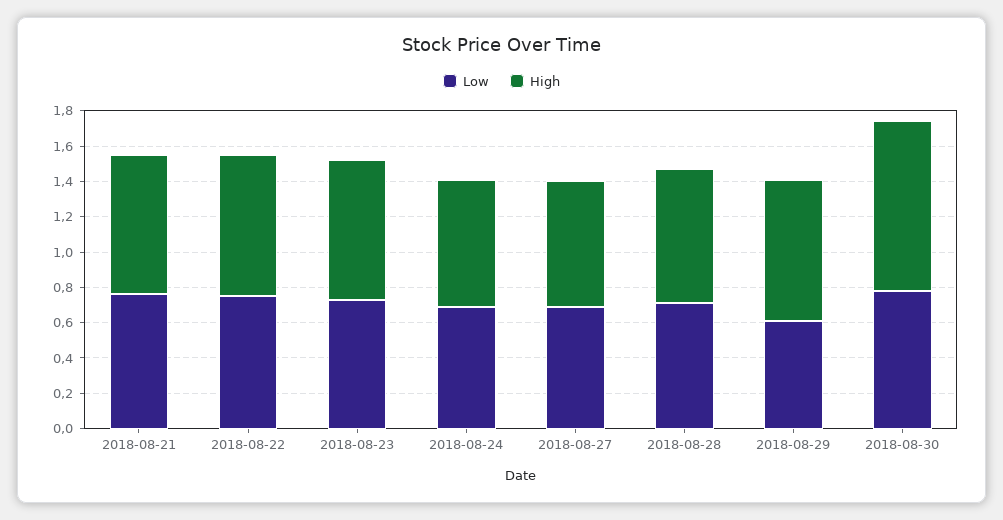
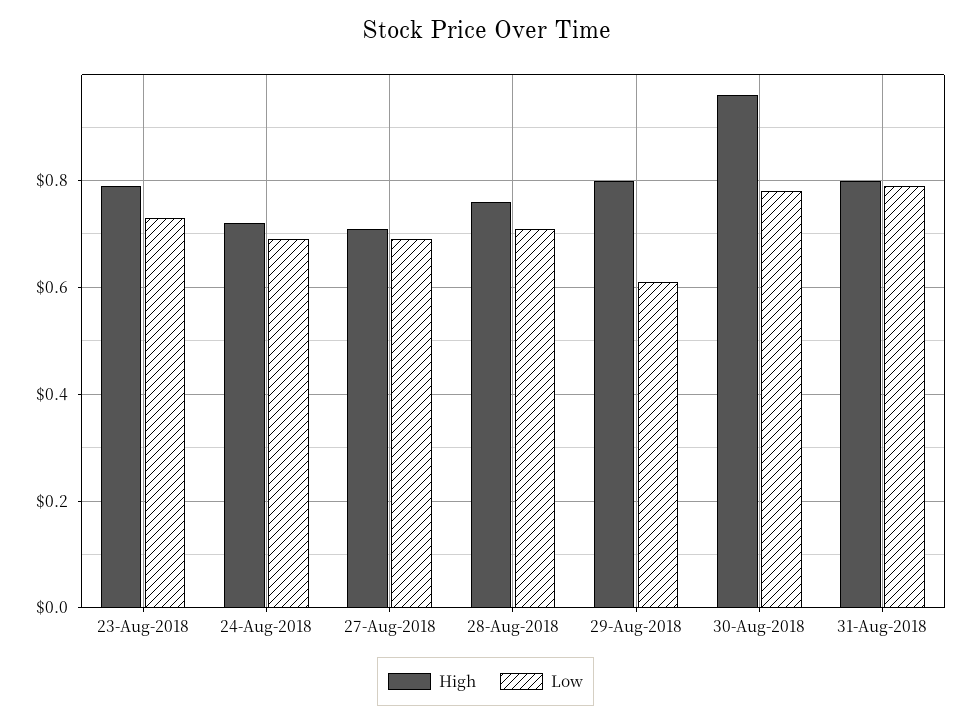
Low, 2018-08-21: 0.75 -> none
High, 2018-08-21: 0.8 -> none
Low, 2018-08-22: 0.75 -> none
High, 2018-08-22: 0.8 -> none
High, 31-Aug-2018: none -> 0.8
Low, 31-Aug-2018: none -> 0.8

